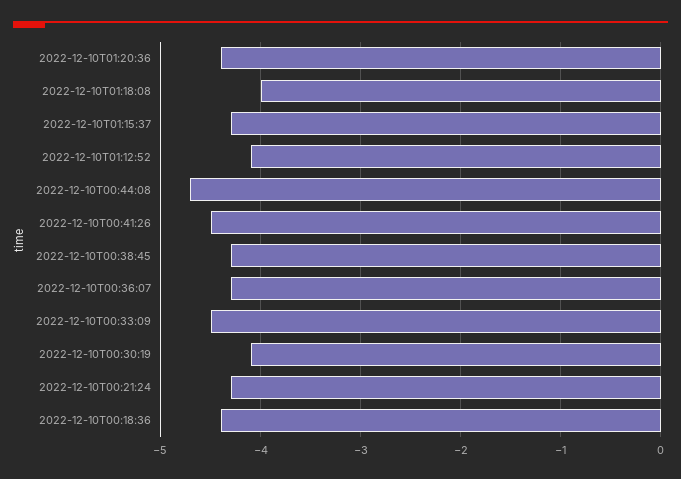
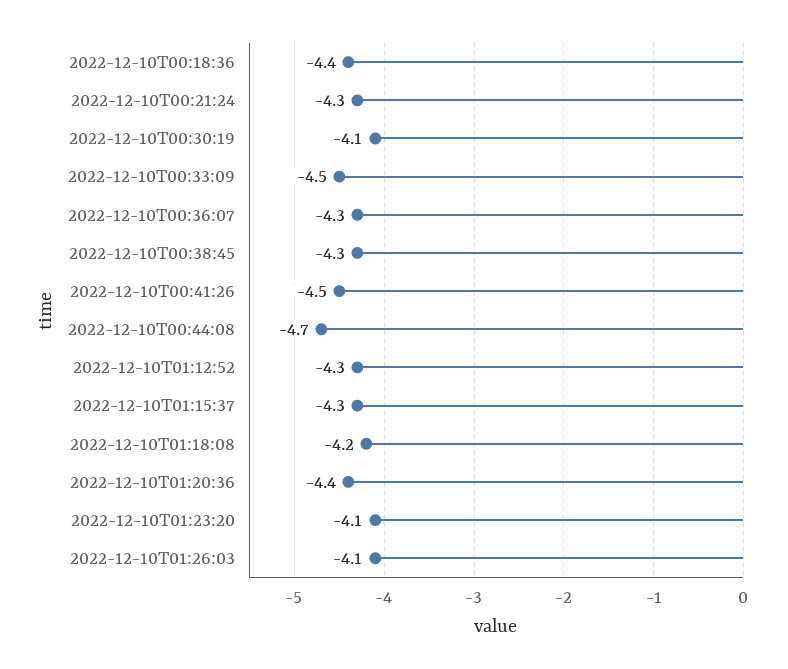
2022-12-10T01:18:08: -4 -> -4.2
2022-12-10T01:12:52: -4.1 -> -4.3
2022-12-10T01:23:20: none -> -4.1
2022-12-10T01:26:03: none -> -4.1

